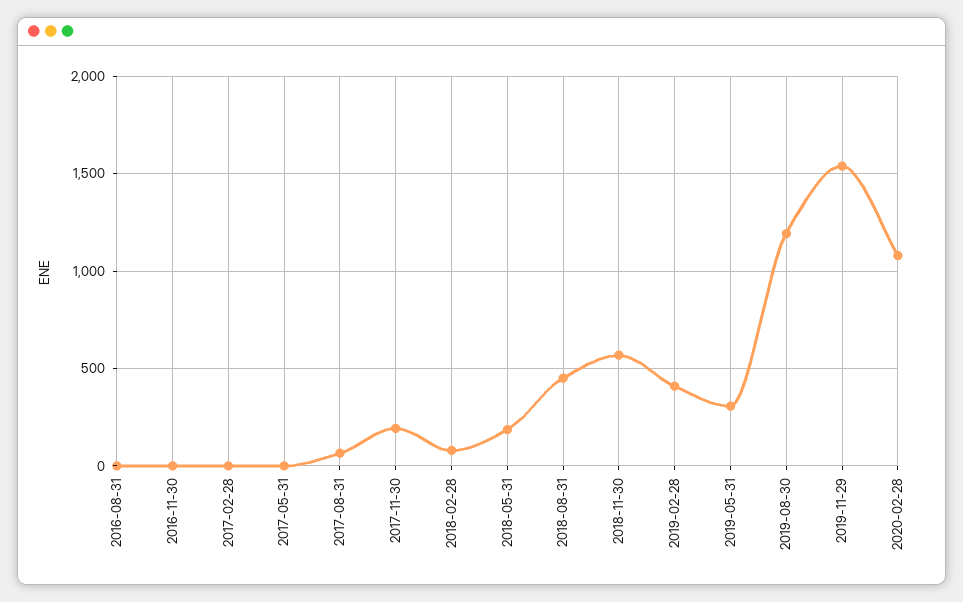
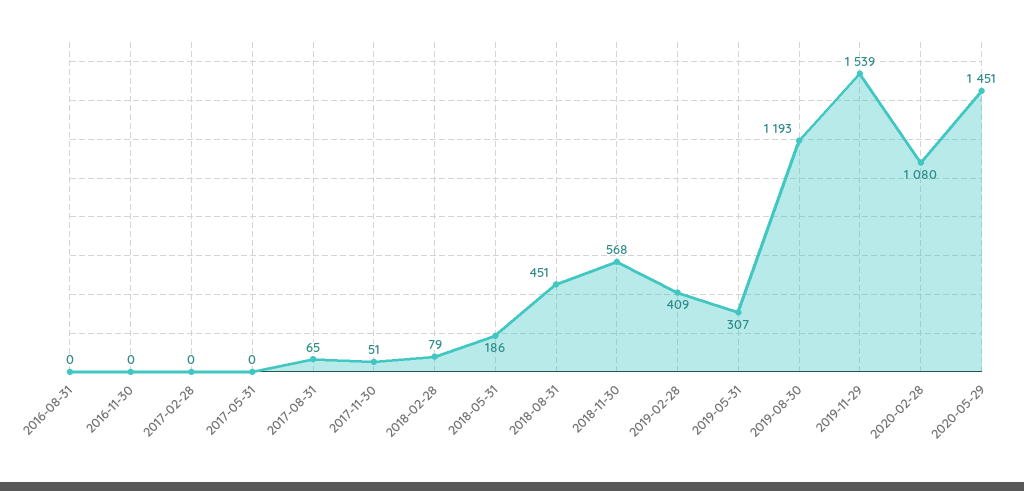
2017-11-30: 200 -> 51
2020-05-29: none -> 1451

